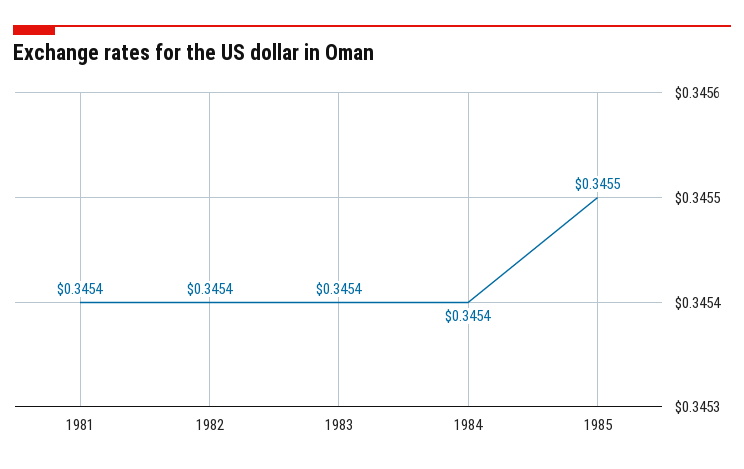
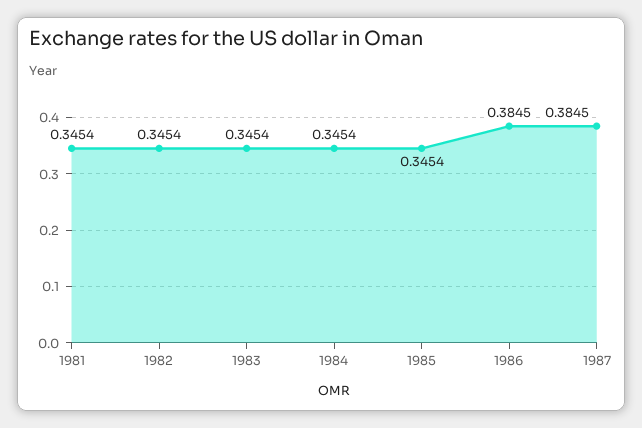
1985: 0.3455 -> 0.3454
1986: none -> 0.3845
1987: none -> 0.3845

